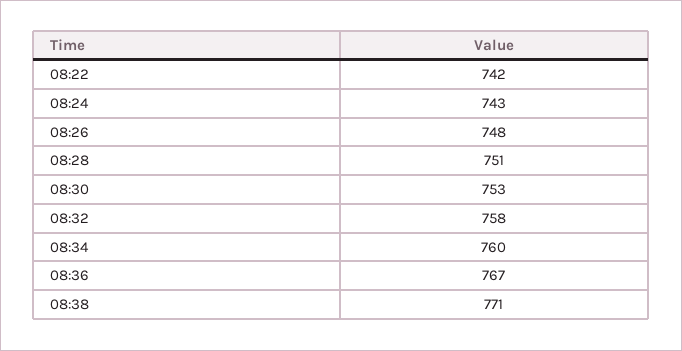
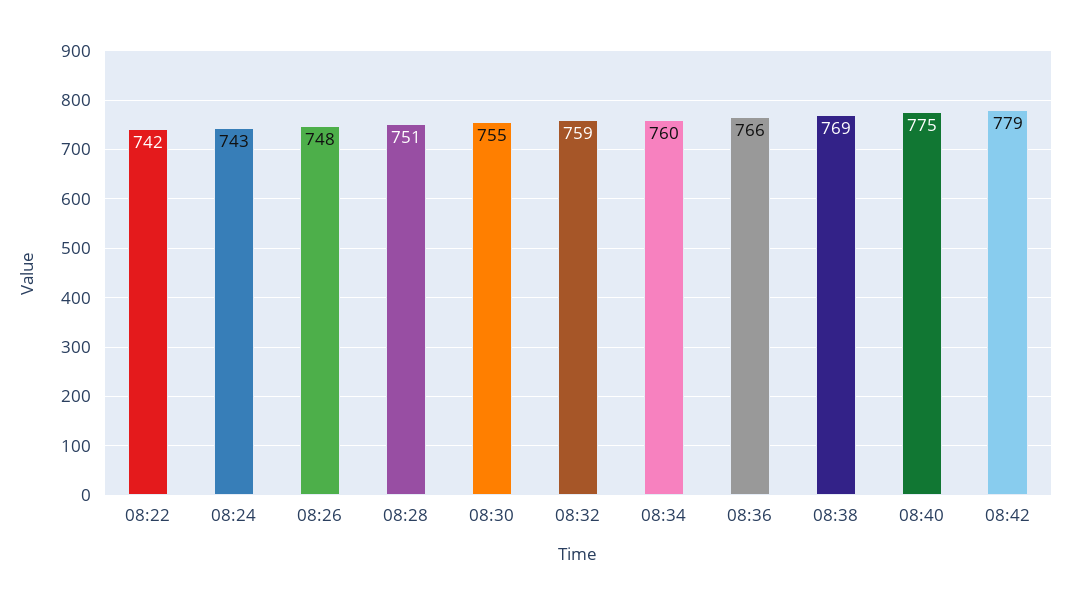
08:30: 753 -> 755
08:32: 758 -> 759
08:36: 767 -> 766
08:38: 771 -> 769
08:40: none -> 775
08:42: none -> 779

